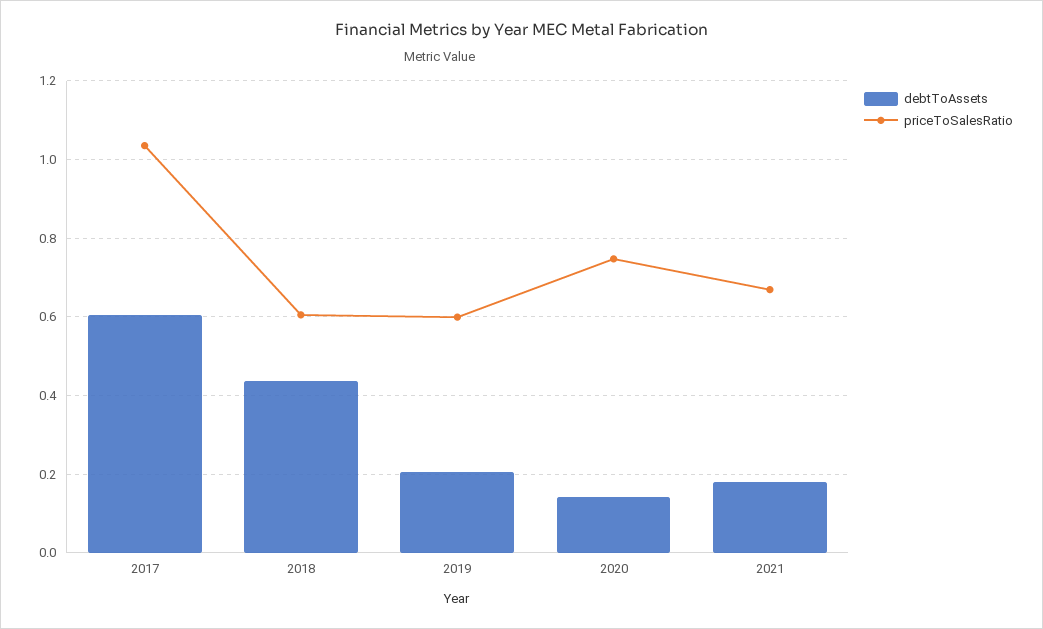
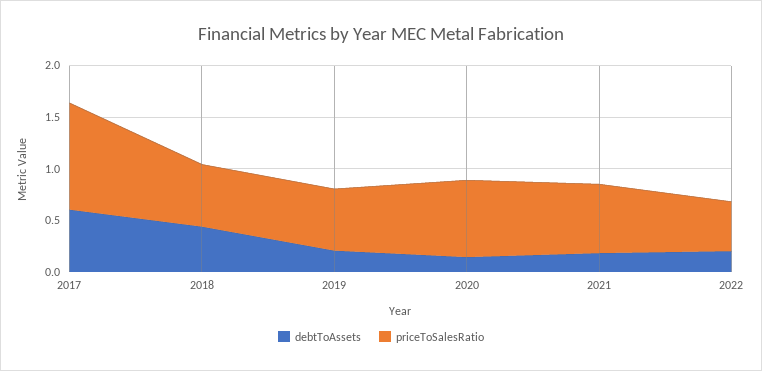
debtToAssets, 2022: none -> 0.2
priceToSalesRatio, 2022: none -> 0.5

